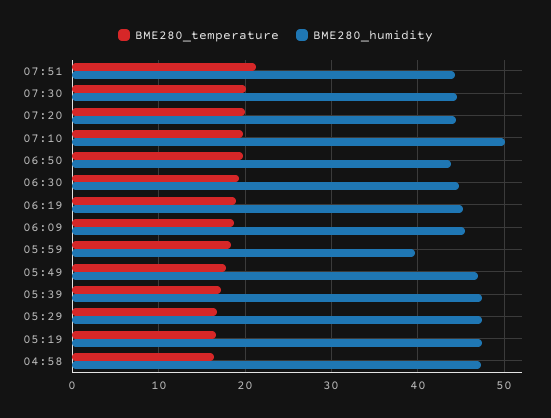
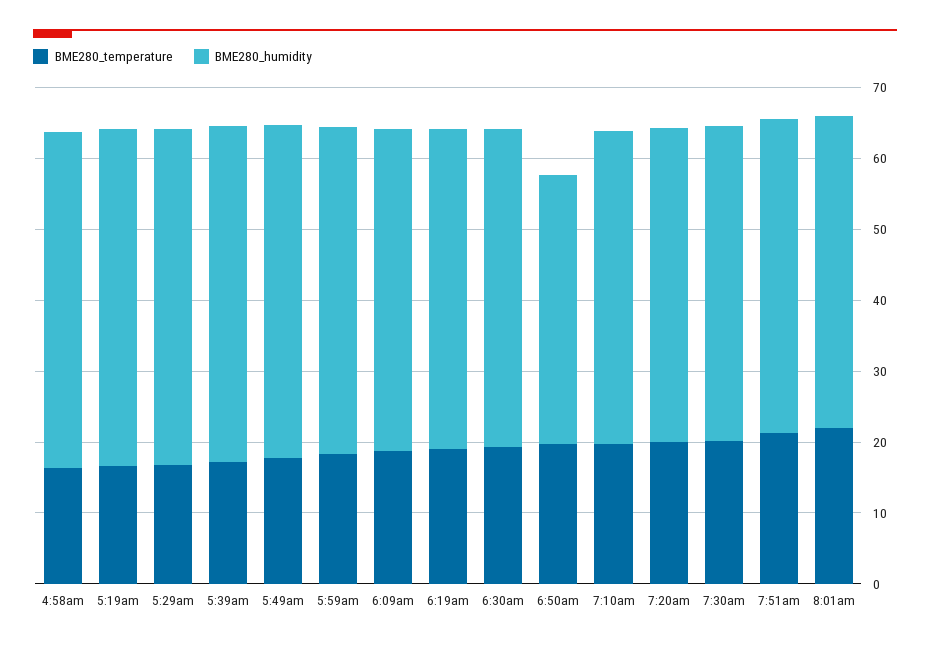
BME280_humidity, 07:10: 50 -> 44
BME280_humidity, 06:50: 44 -> 38
BME280_humidity, 05:59: 40 -> 46
BME280_temperature, 8:01am: none -> 22
BME280_humidity, 8:01am: none -> 44

